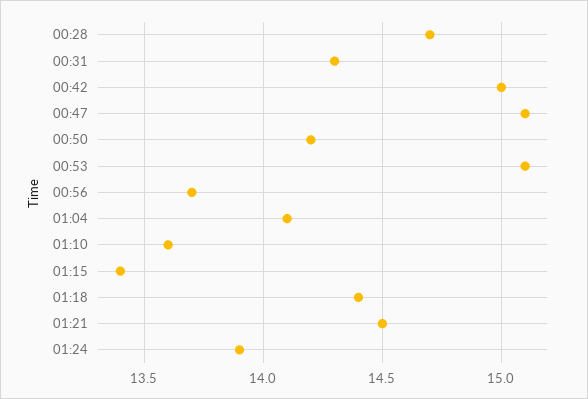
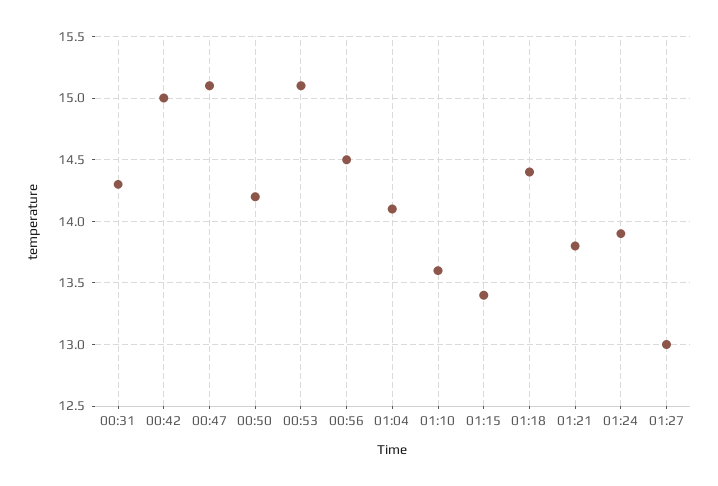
00:28: 14.7 -> none
00:56: 13.7 -> 14.5
01:21: 14.5 -> 13.8
01:27: none -> 13

